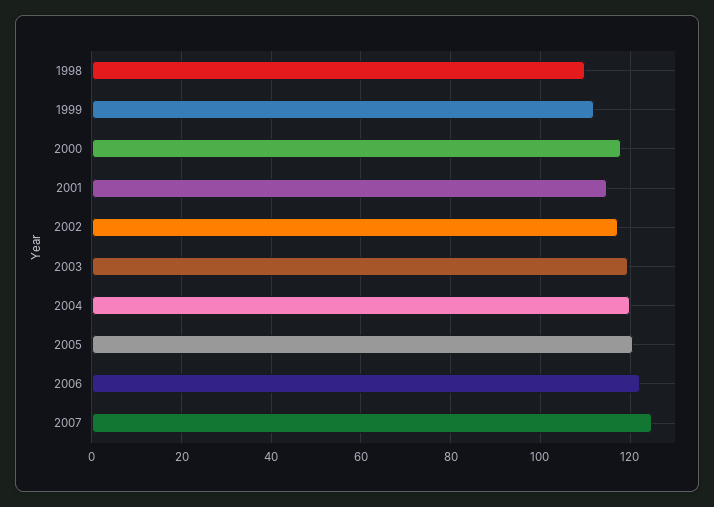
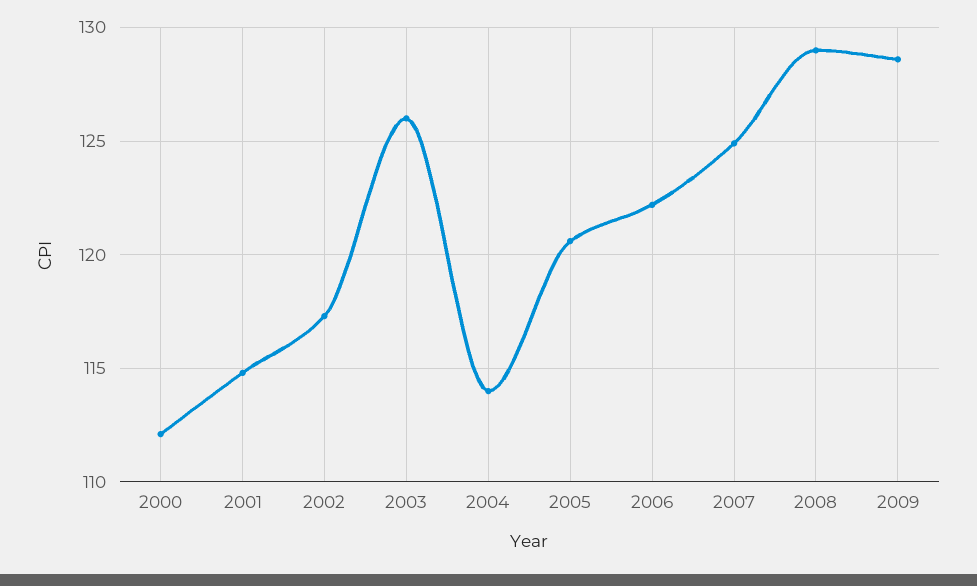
1998: 110 -> none
1999: 112 -> none
2000: 118 -> 112
2003: 120 -> 126
2004: 120 -> 114
2008: none -> 129
2009: none -> 128.5

